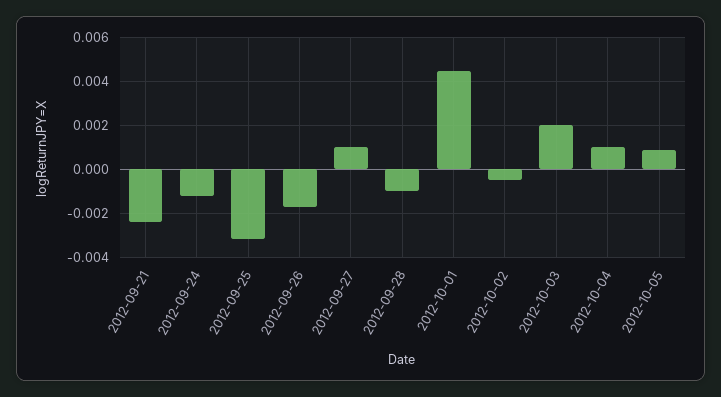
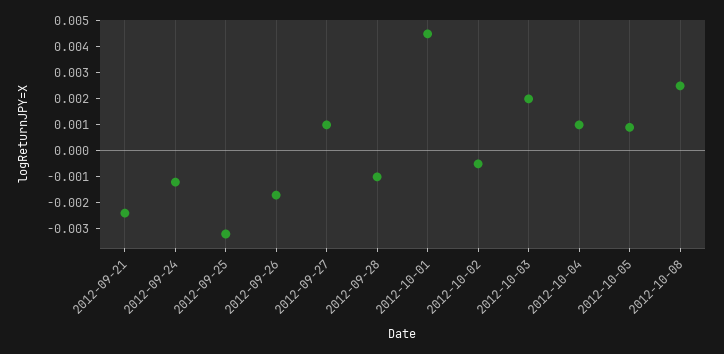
2012-10-08: none -> 0.0025

